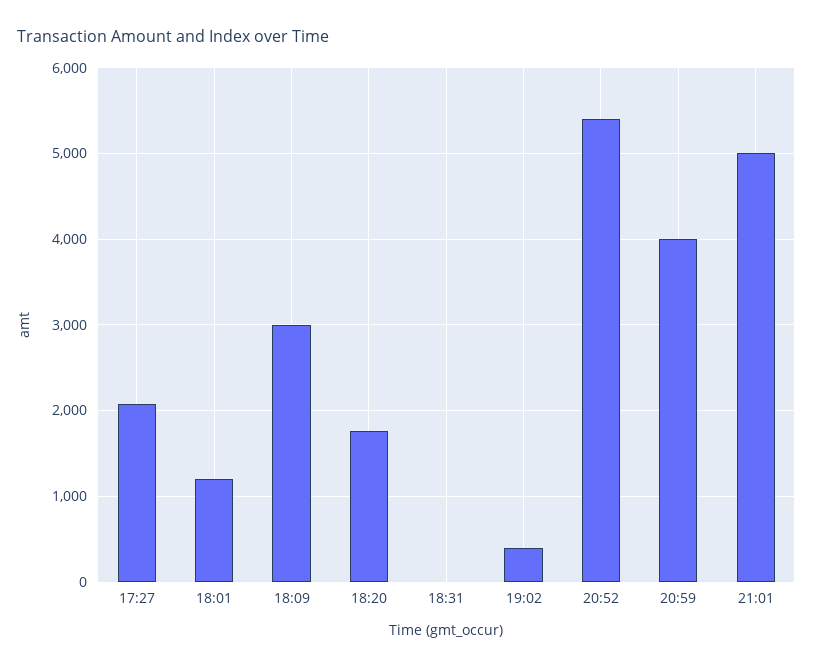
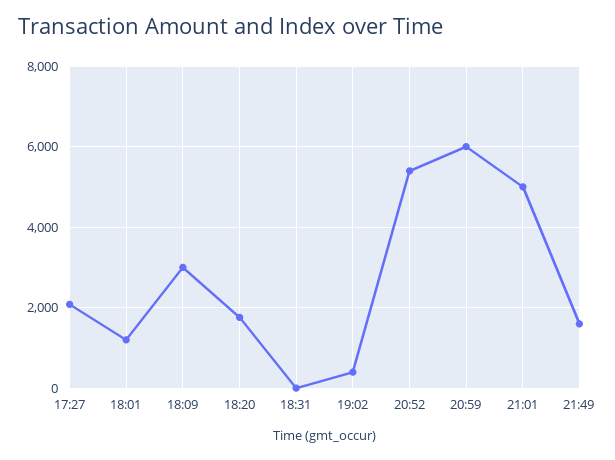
20:59: 4000 -> 6000
21:49: none -> 1600

